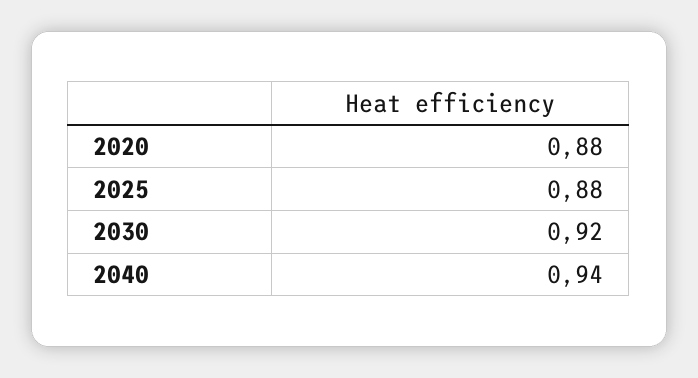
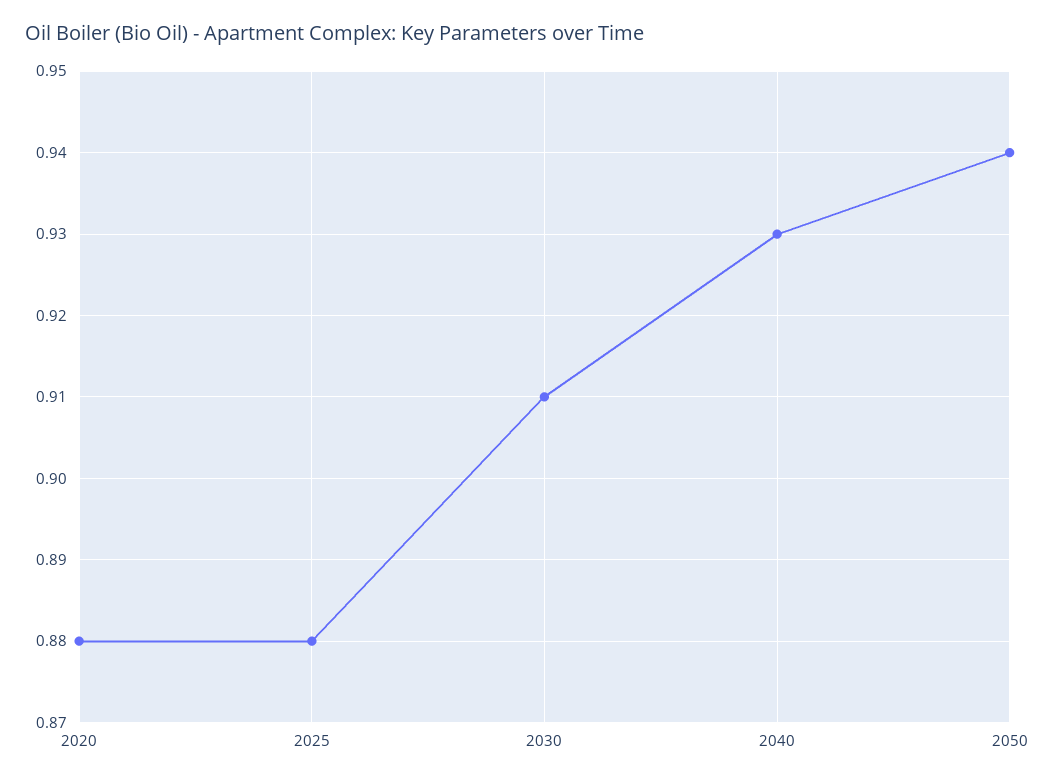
2030: 0.92 -> 0.91
2040: 0.94 -> 0.93
2050: none -> 0.94

